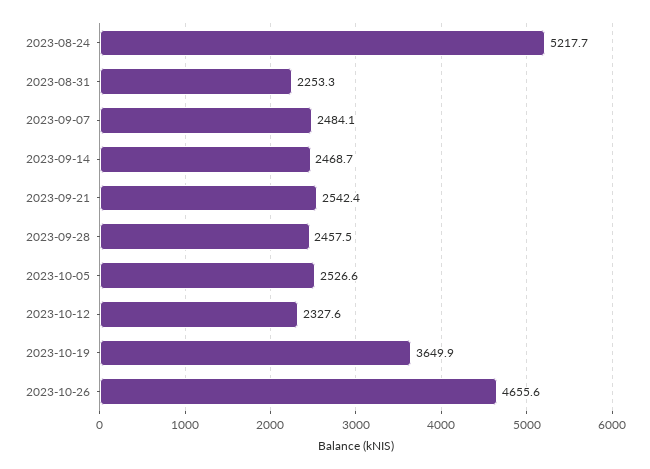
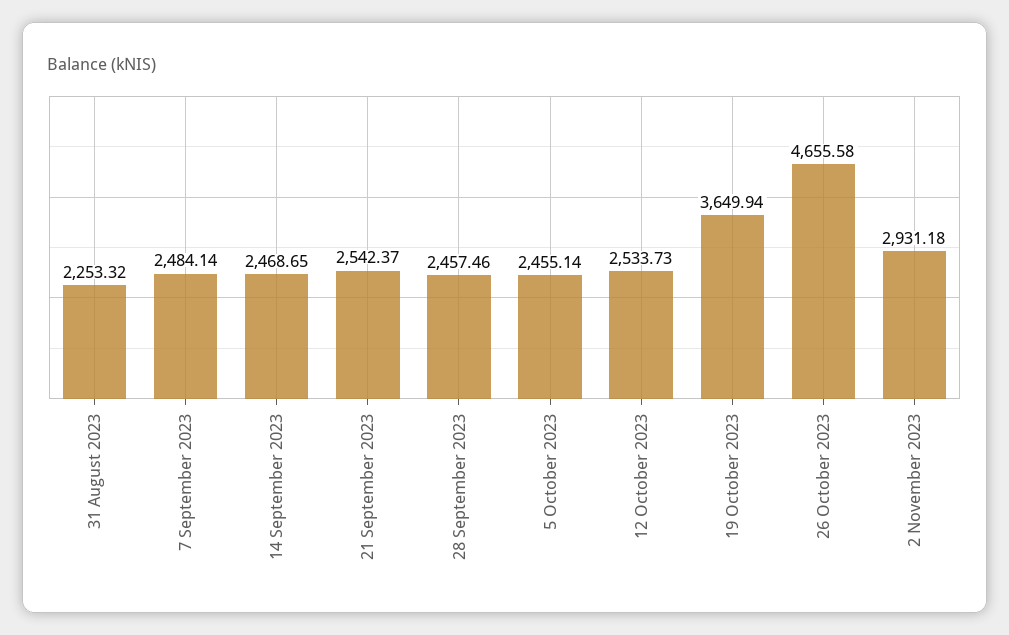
2023-08-24: 5217.7 -> none
2023-10-05: 2526.6 -> 2455.14
2023-10-12: 2327.6 -> 2533.73
2 November 2023: none -> 2931.18

